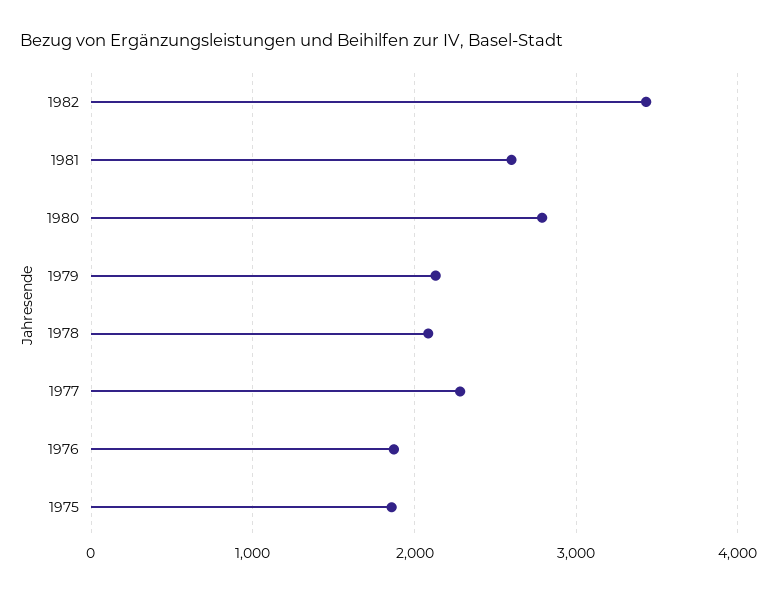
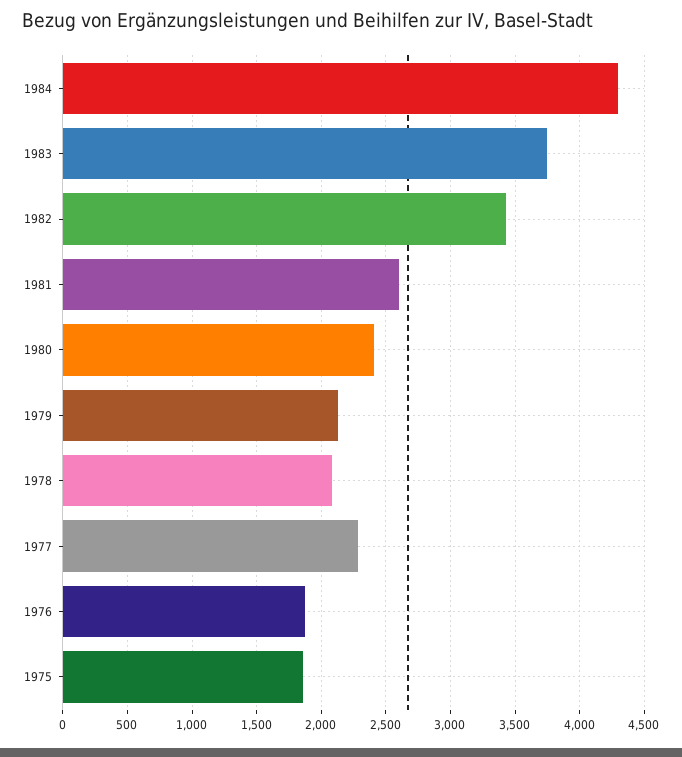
1980: 2800 -> 2400
1984: none -> 4300
1983: none -> 3750

